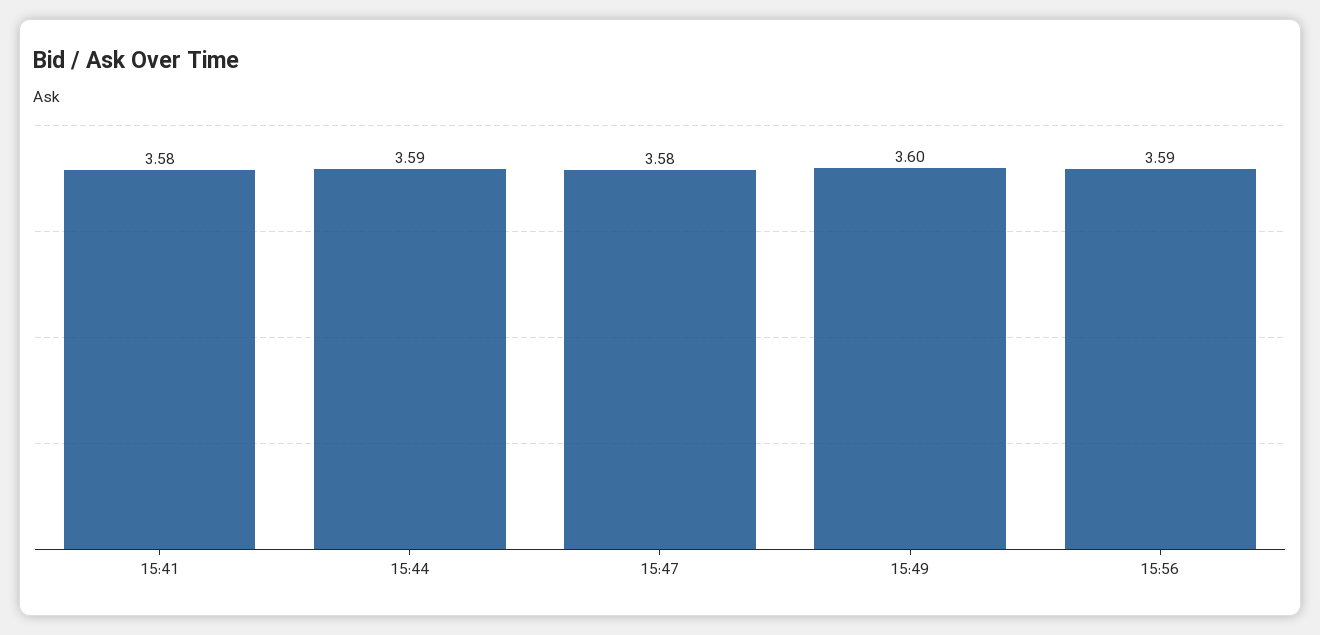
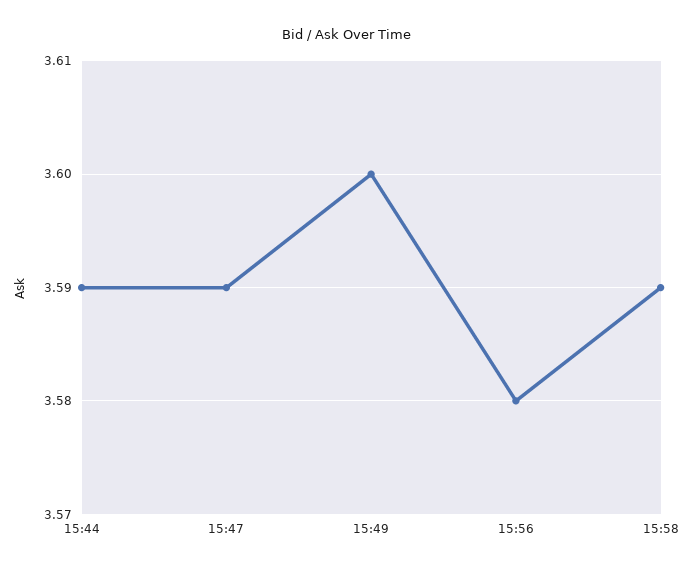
15:41: 3.58 -> none
15:47: 3.58 -> 3.59
15:56: 3.59 -> 3.58
15:58: none -> 3.59

